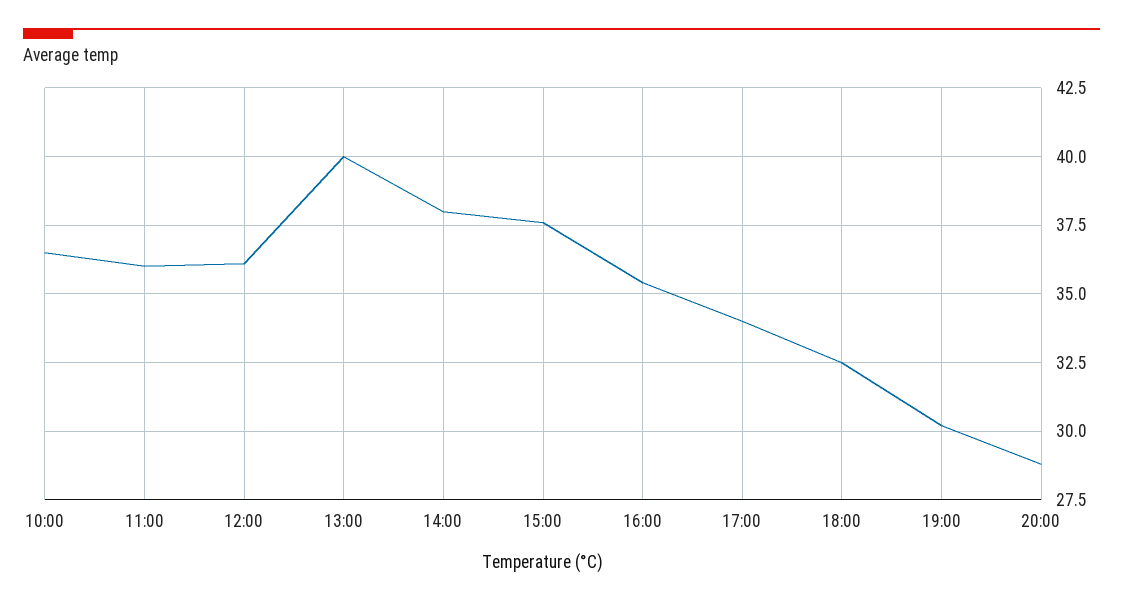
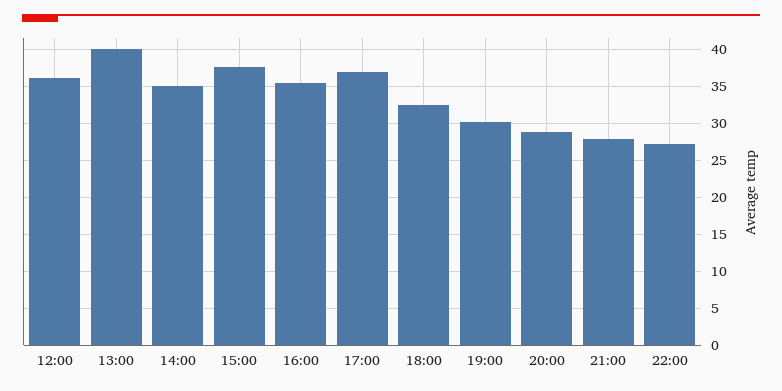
10:00: 36.5 -> none
11:00: 36 -> none
14:00: 38 -> 35
17:00: 34 -> 37
21:00: none -> 28
22:00: none -> 27

